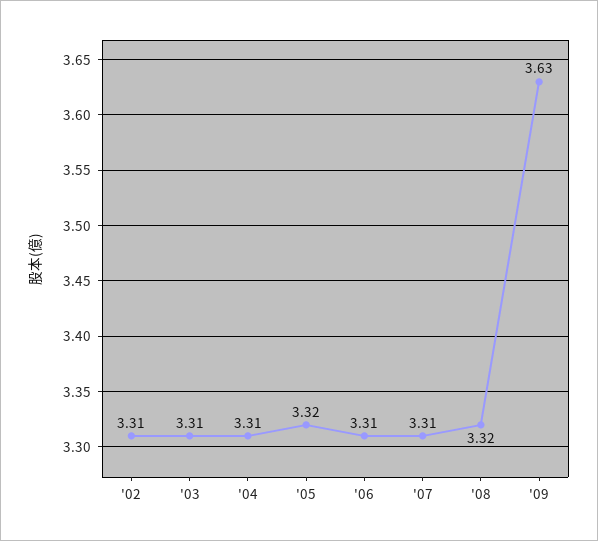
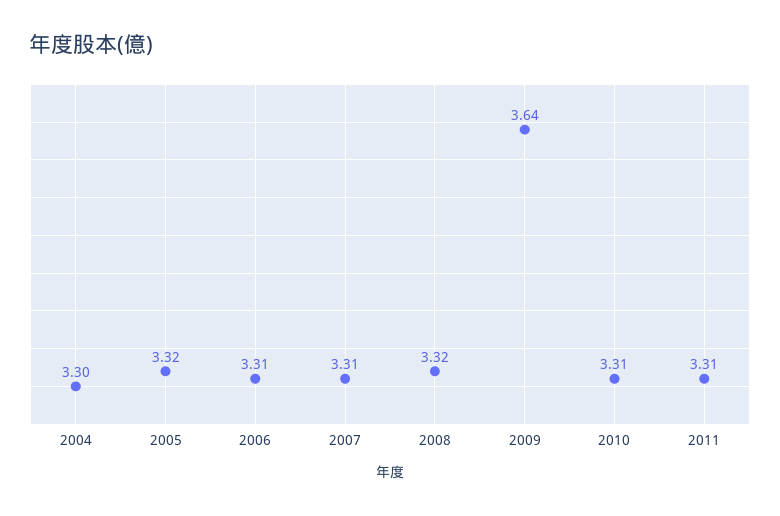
'02: 3.31 -> none
'03: 3.31 -> none
'04: 3.31 -> 3.3
'09: 3.63 -> 3.64
2010: none -> 3.31
2011: none -> 3.31

